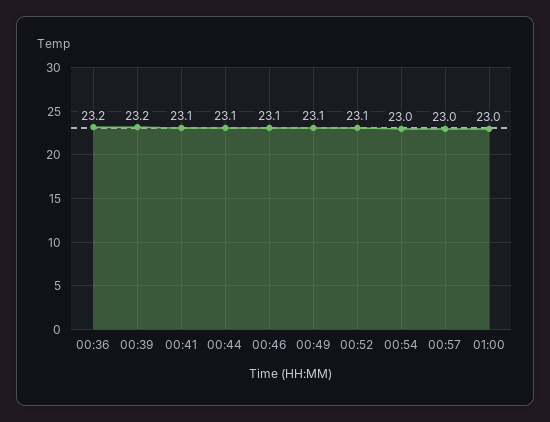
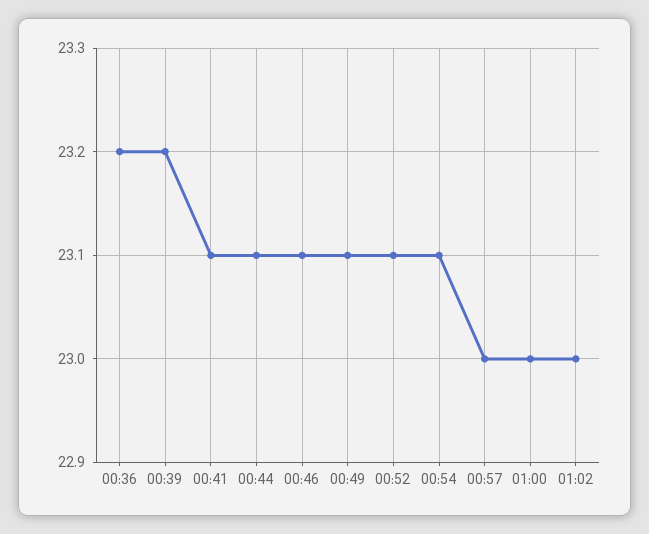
00:54: 23 -> 23.1
01:02: none -> 23

